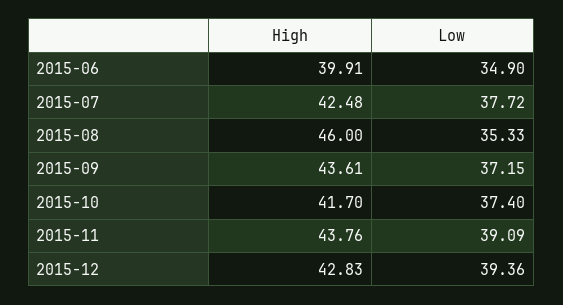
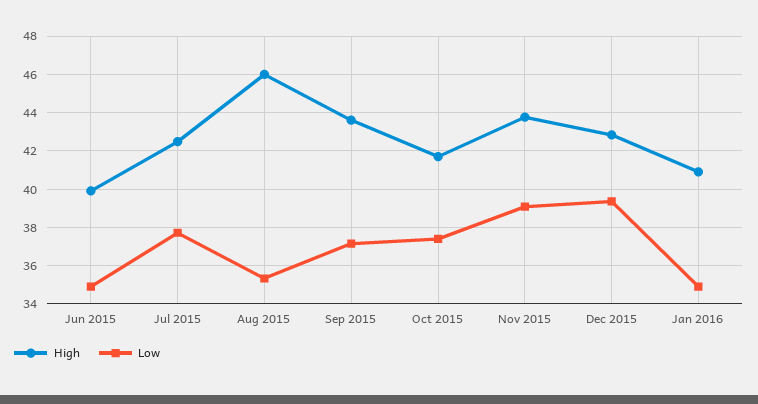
High, Jan 2016: none -> 41
Low, Jan 2016: none -> 35

